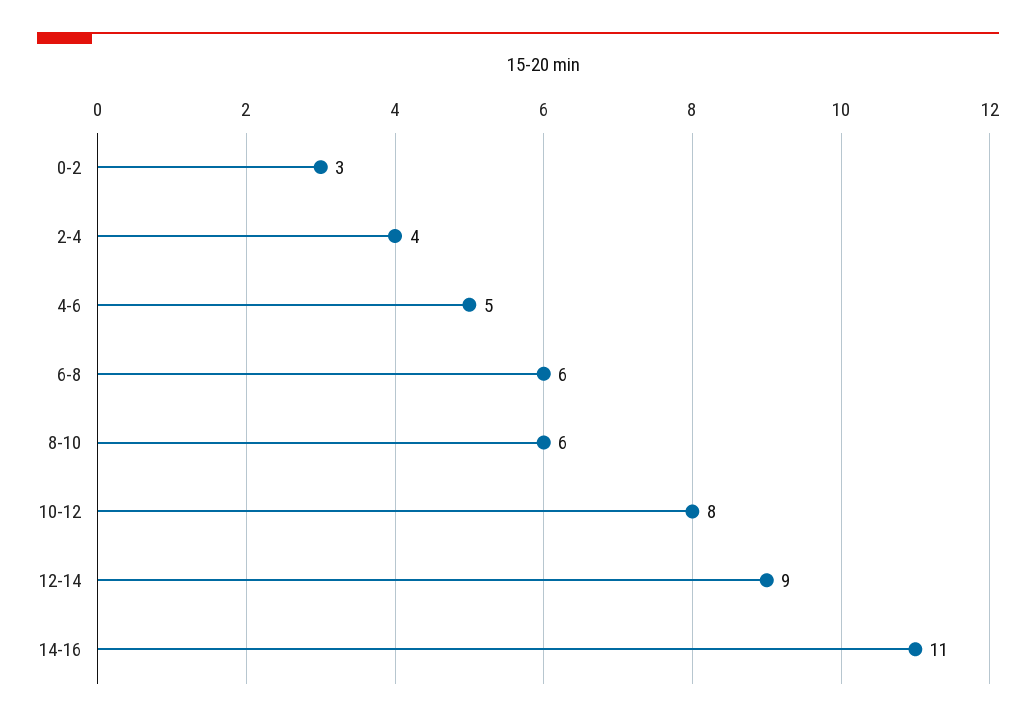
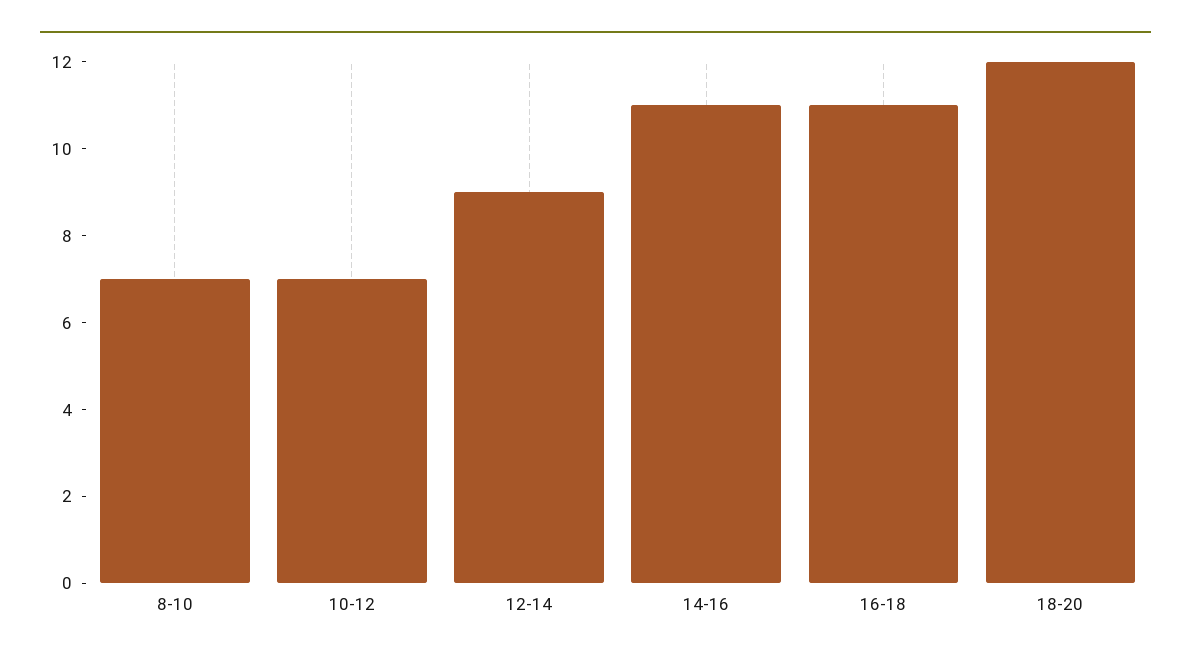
0-2: 3 -> none
2-4: 4 -> none
4-6: 5 -> none
6-8: 6 -> none
8-10: 6 -> 7
10-12: 8 -> 7
16-18: none -> 11
18-20: none -> 12

